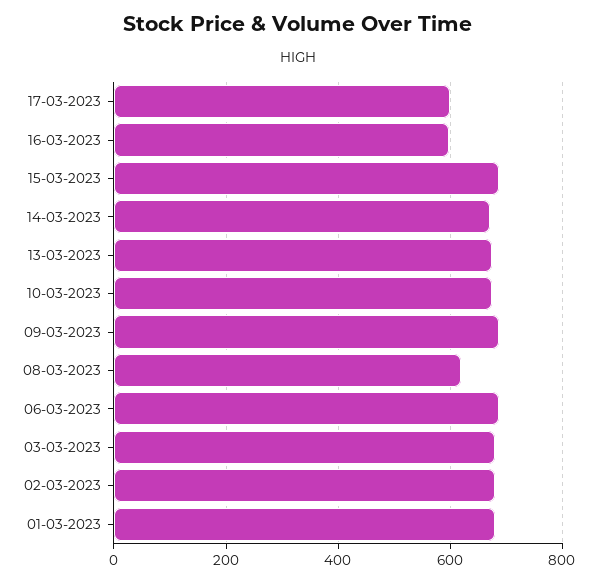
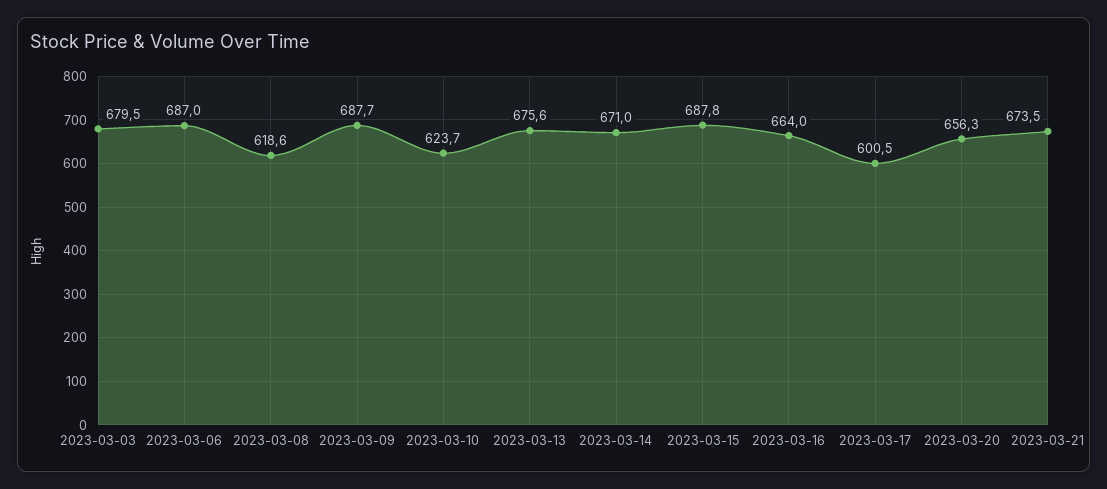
16-03-2023: 600 -> 664
10-03-2023: 680 -> 623.7
02-03-2023: 680 -> none
01-03-2023: 680 -> none
2023-03-20: none -> 656.3
2023-03-21: none -> 673.5

